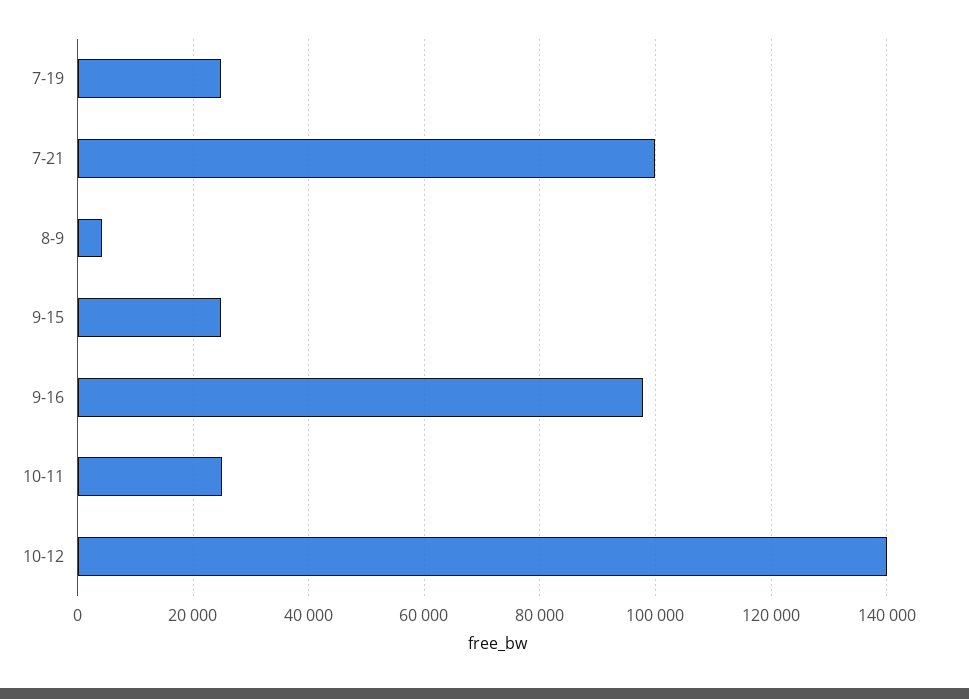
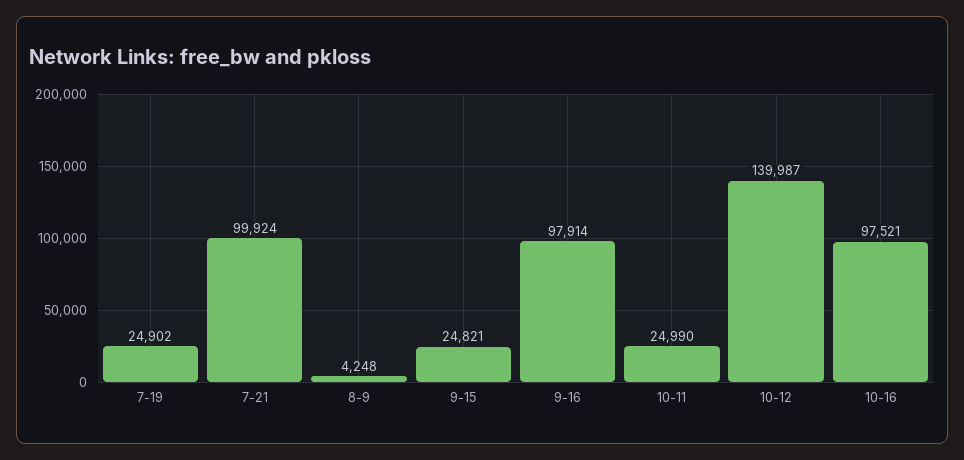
10-16: none -> 97521

